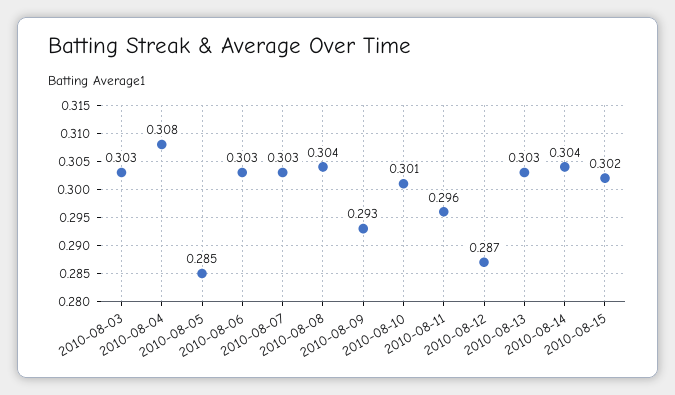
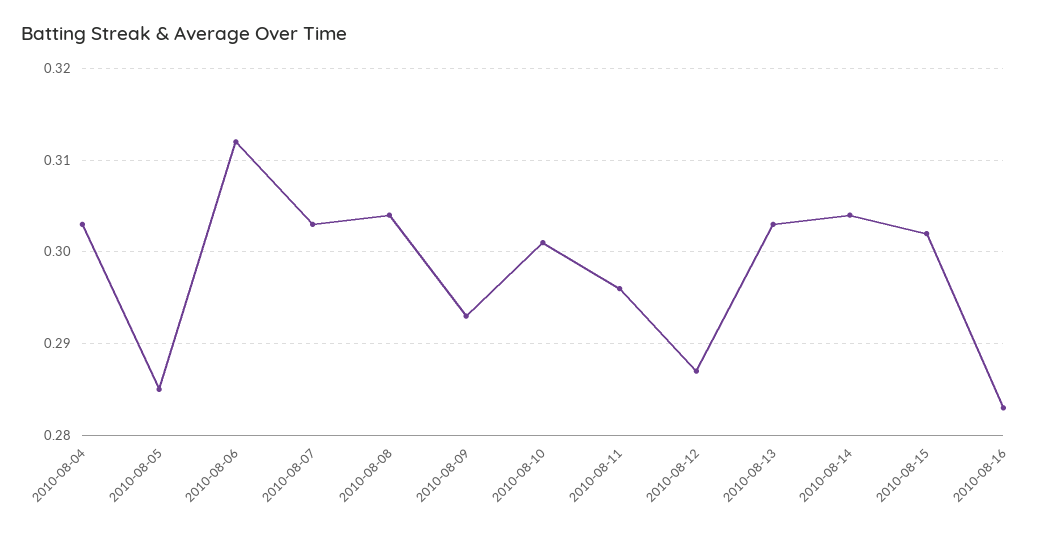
2010-08-03: 0.303 -> none
2010-08-04: 0.308 -> 0.303
2010-08-06: 0.303 -> 0.312
2010-08-16: none -> 0.283

